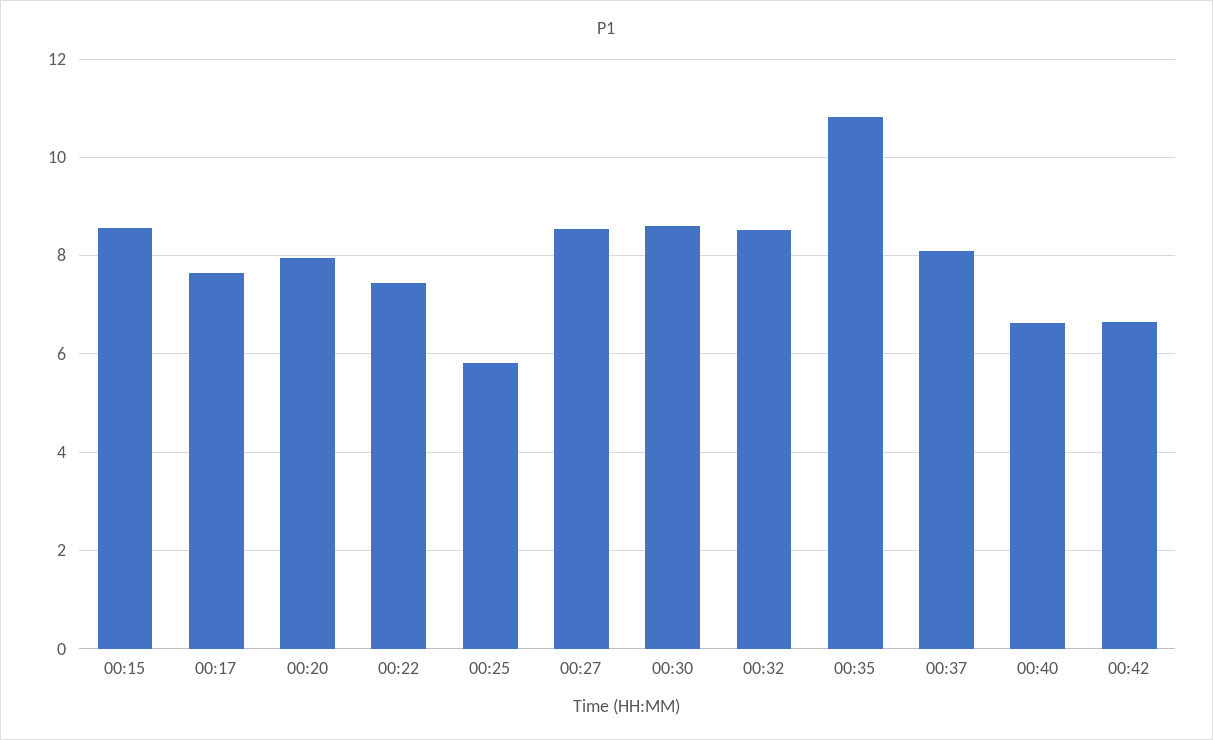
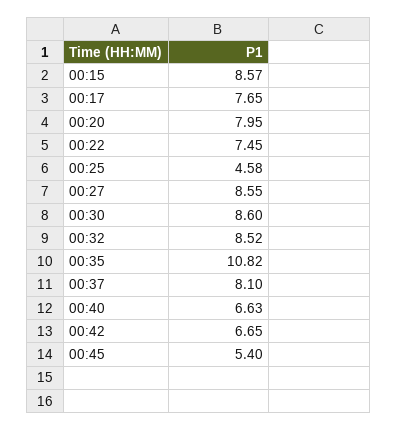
00:25: 5.8 -> 4.58
00:45: none -> 5.4

